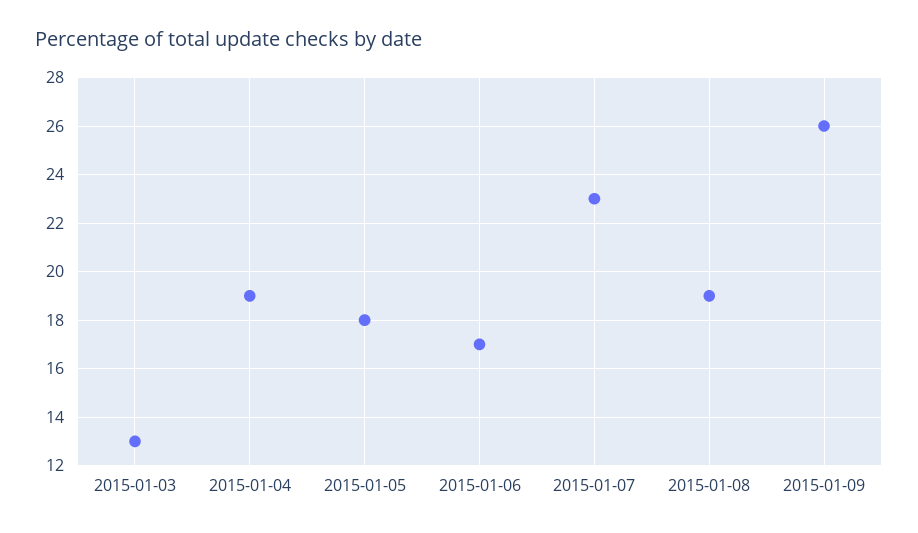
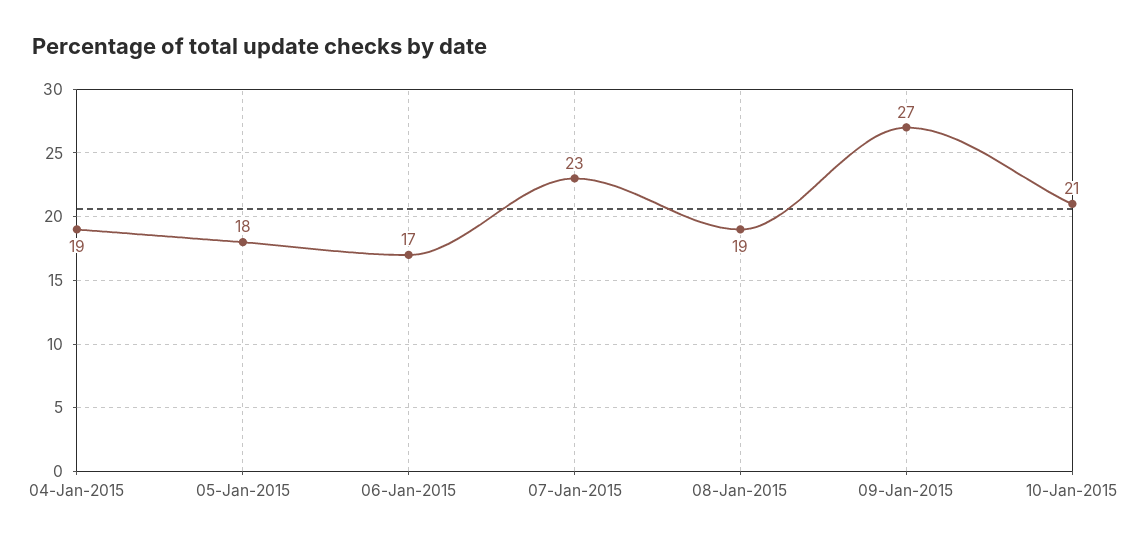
2015-01-03: 13 -> none
2015-01-09: 26 -> 27
10-Jan-2015: none -> 21

